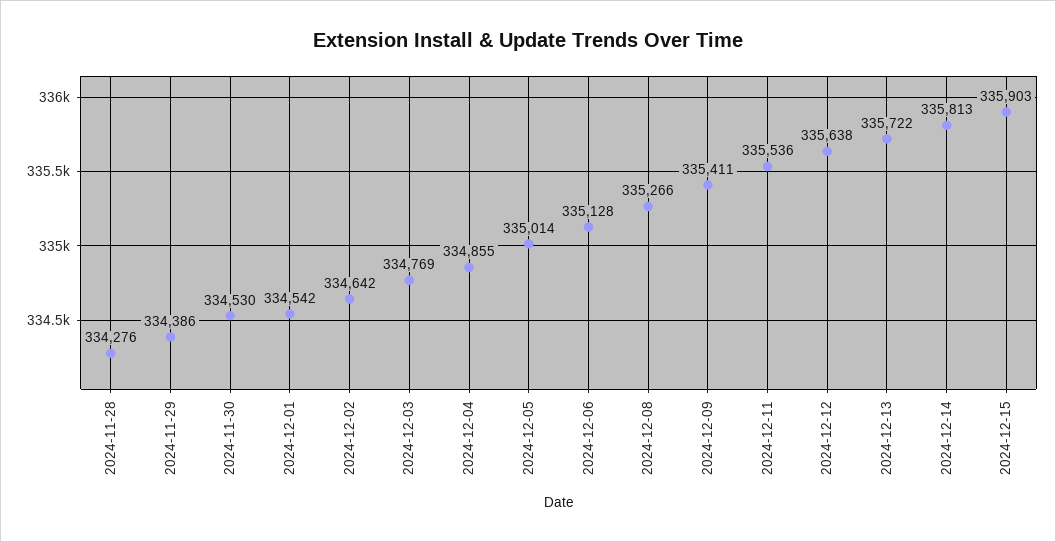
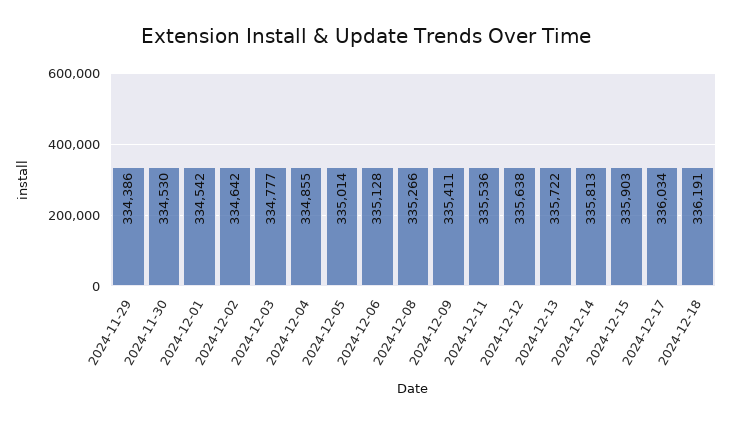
2024-11-28: 334276 -> none
2024-12-03: 334769 -> 334777
2024-12-17: none -> 336034
2024-12-18: none -> 336191

